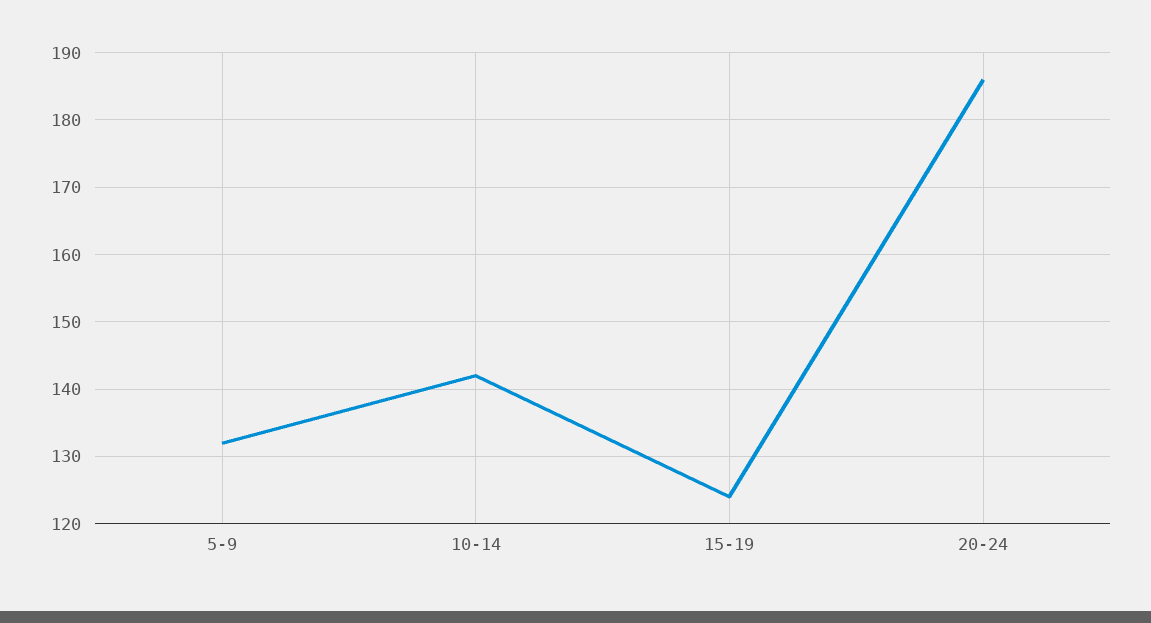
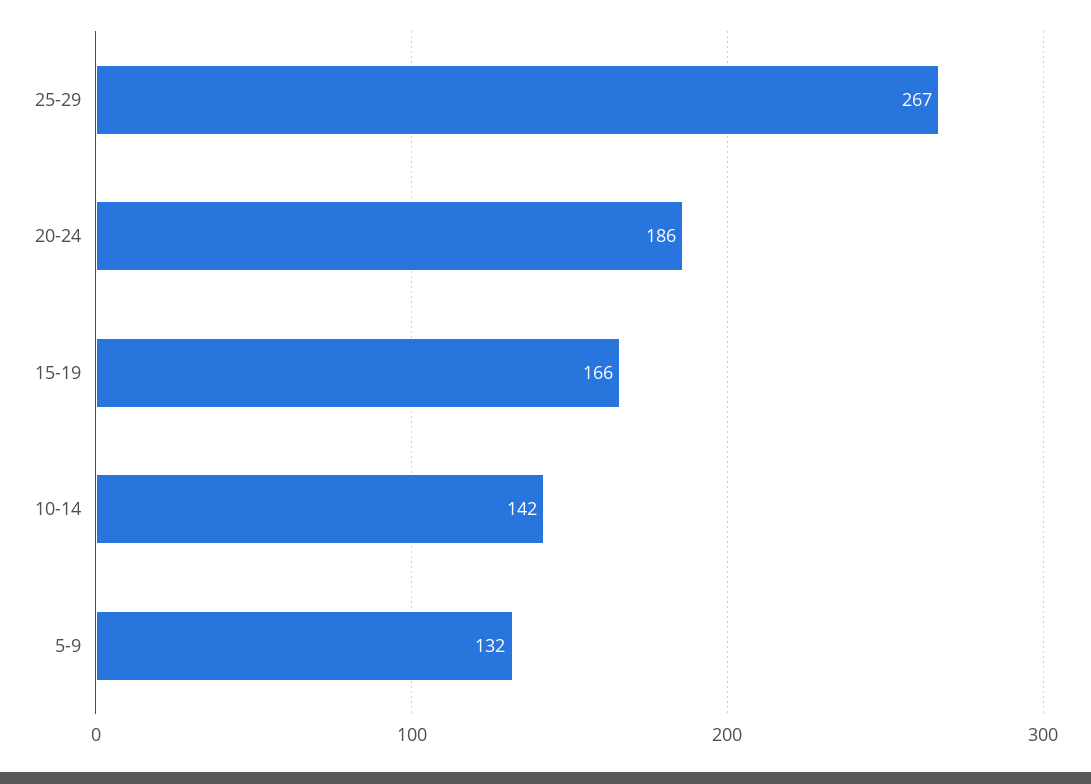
15-19: 124 -> 166
25-29: none -> 267

